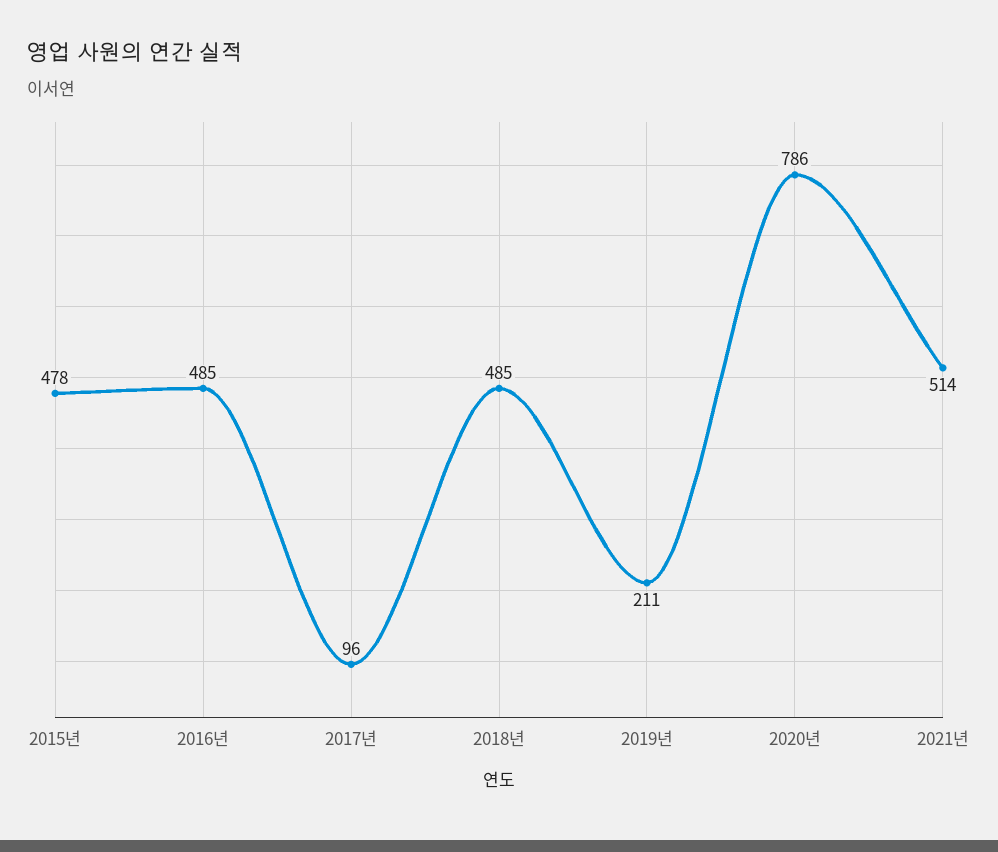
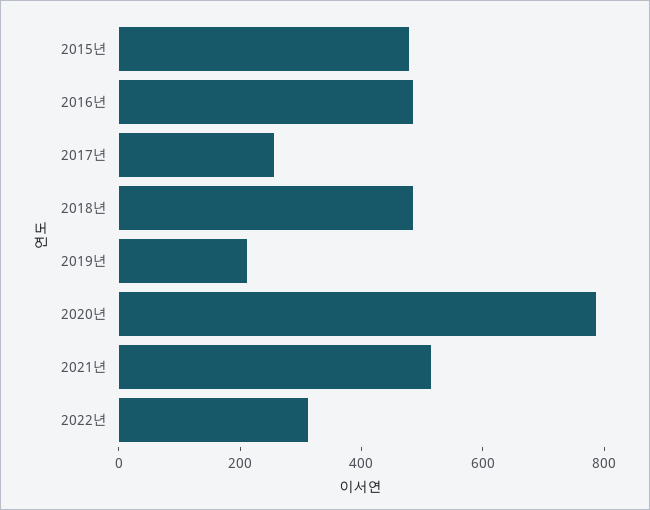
2017년: 96 -> 250
2022년: none -> 300

